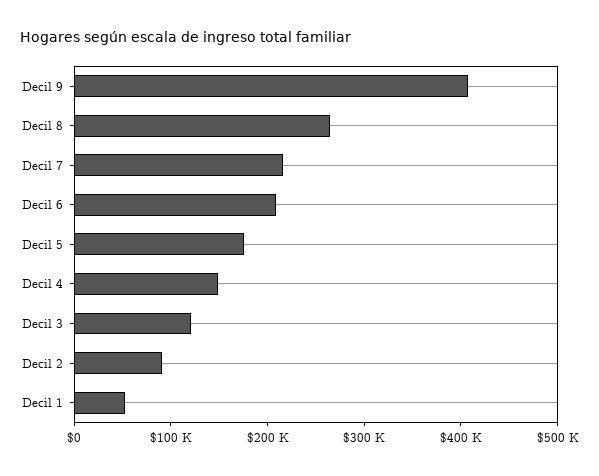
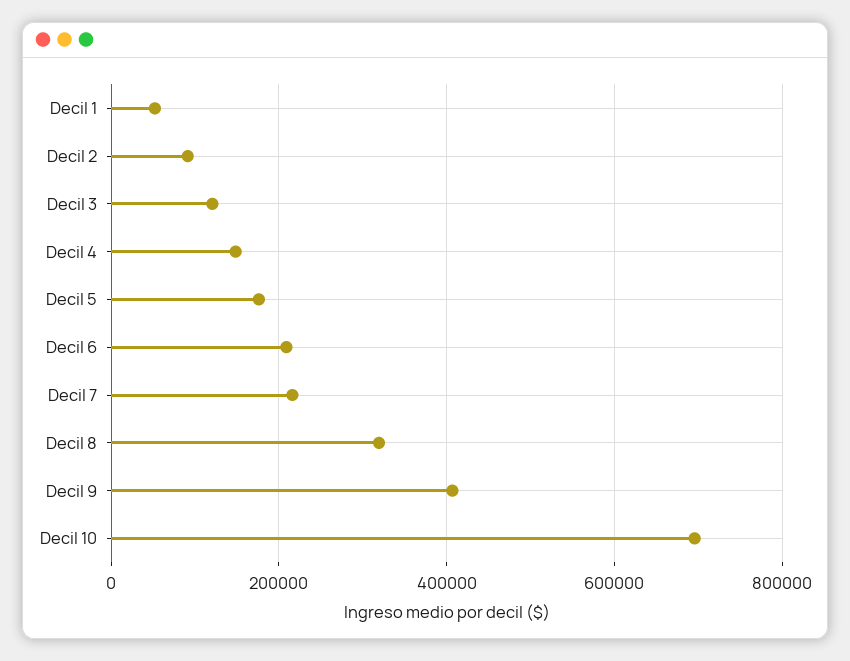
Decil 8: 260000 -> 320000
Decil 10: none -> 700000

